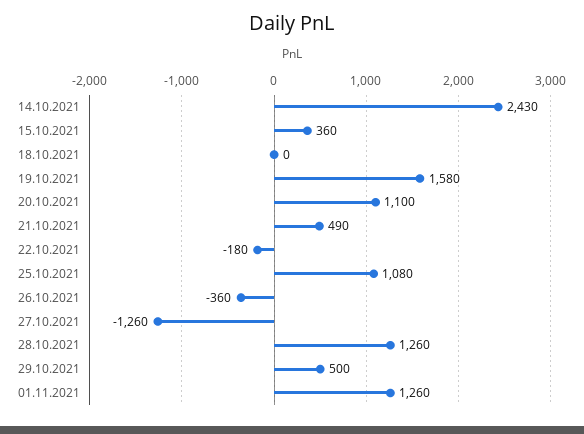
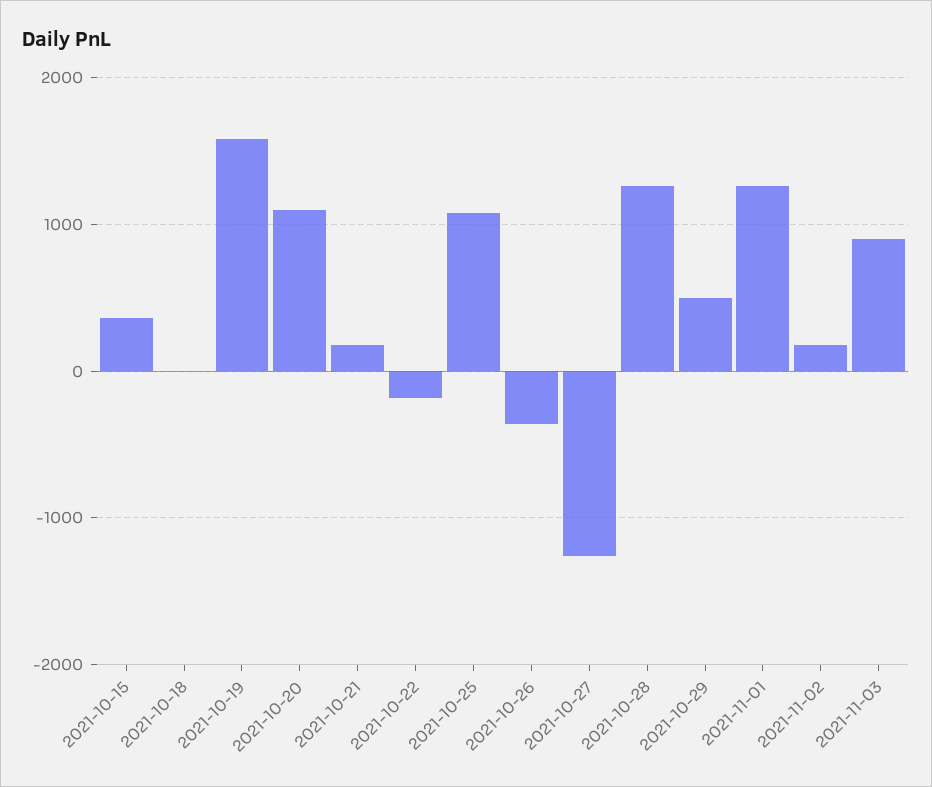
14.10.2021: 2430 -> none
21.10.2021: 490 -> 200
2021-11-02: none -> 200
2021-11-03: none -> 900

